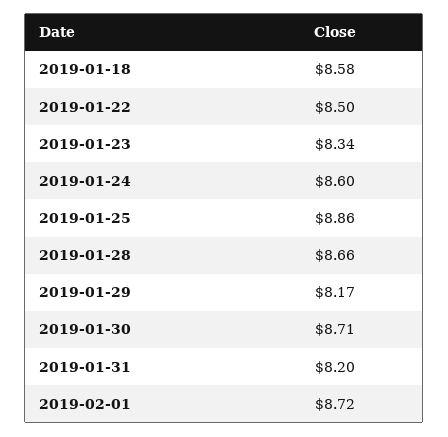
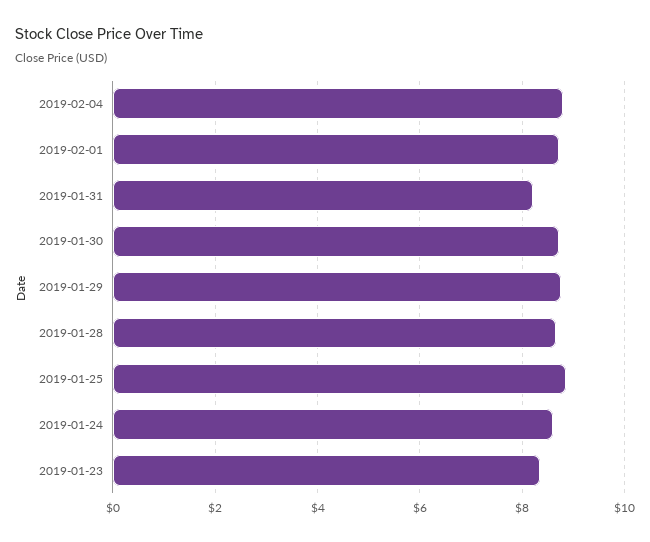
2019-01-18: 8.58 -> none
2019-01-22: 8.5 -> none
2019-01-29: 8.17 -> 8.8
2019-02-04: none -> 8.8

